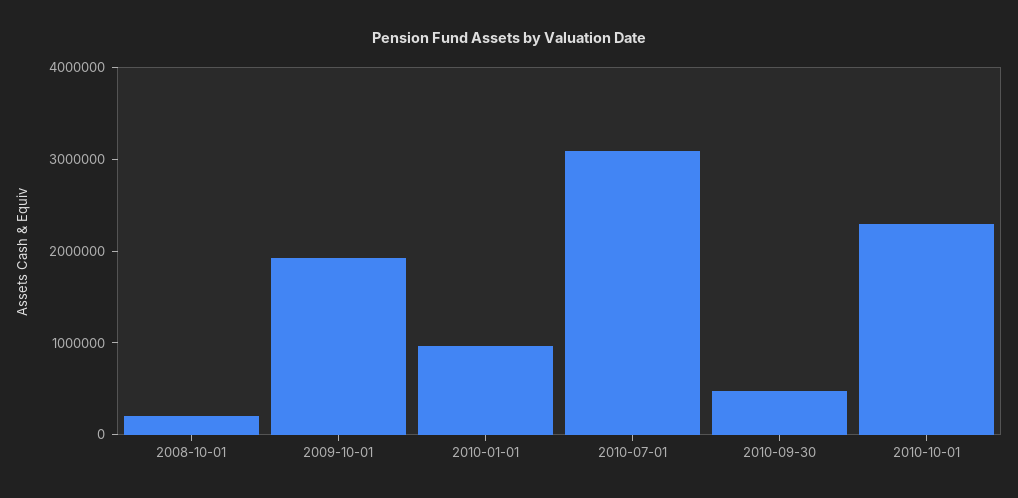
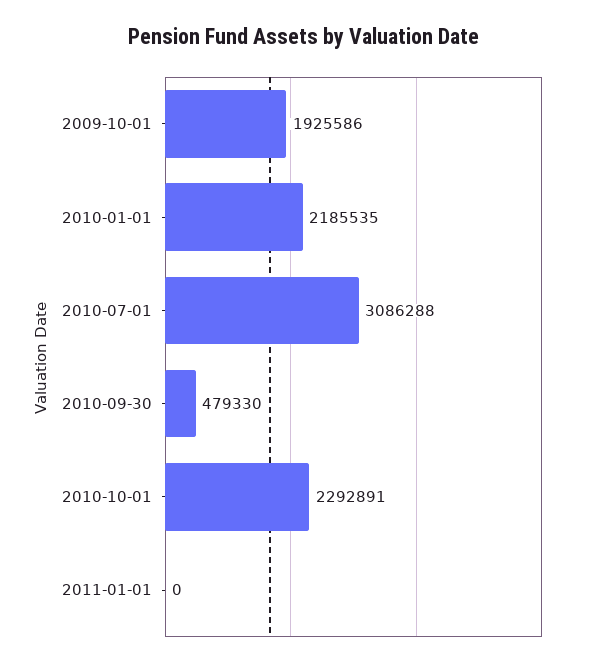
2008-10-01: 200000 -> none
2010-01-01: 1000000 -> 2185535
2011-01-01: none -> 0

